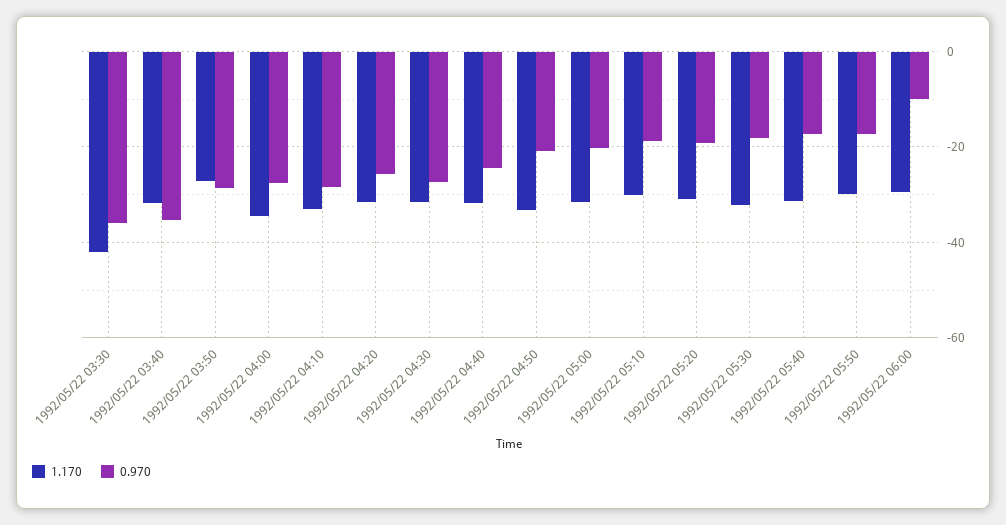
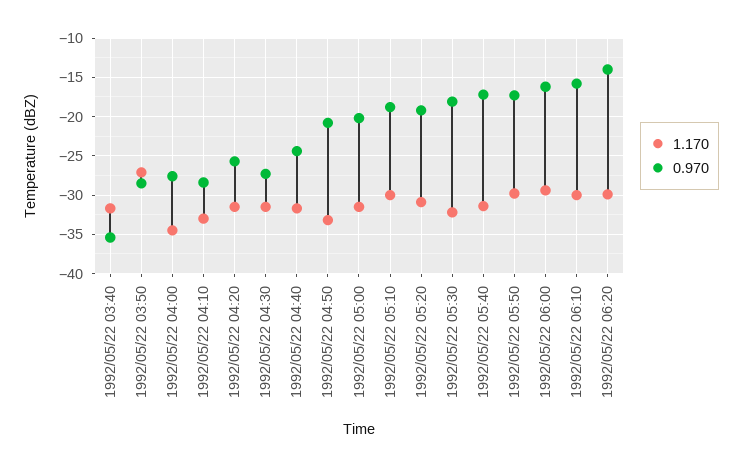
1.170, 1992/05/22 03:30: -42 -> none
0.970, 1992/05/22 03:30: -36 -> none
0.970, 1992/05/22 06:00: -10 -> -16
1.170, 1992/05/22 06:10: none -> -30
0.970, 1992/05/22 06:10: none -> -16
1.170, 1992/05/22 06:20: none -> -30
0.970, 1992/05/22 06:20: none -> -14

